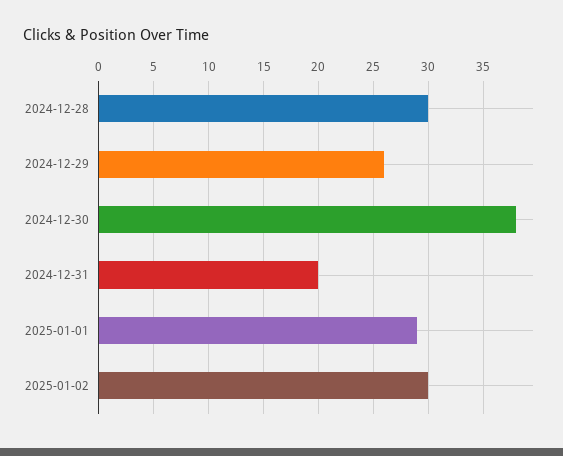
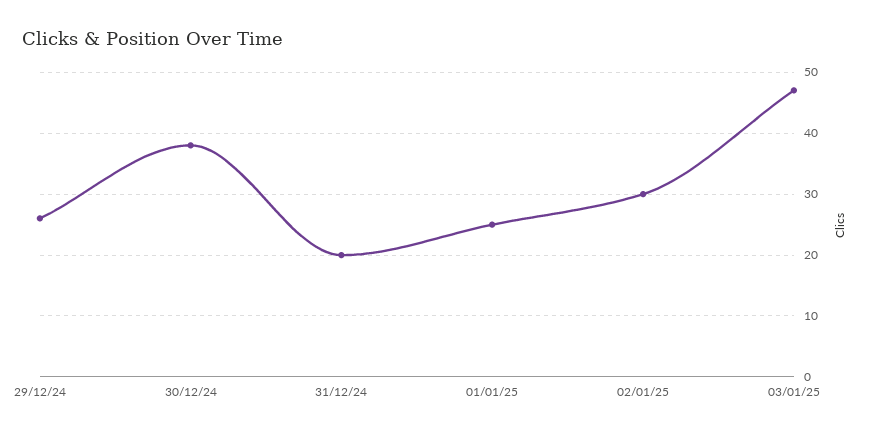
2024-12-28: 30 -> none
2025-01-01: 29 -> 25
03/01/25: none -> 47

